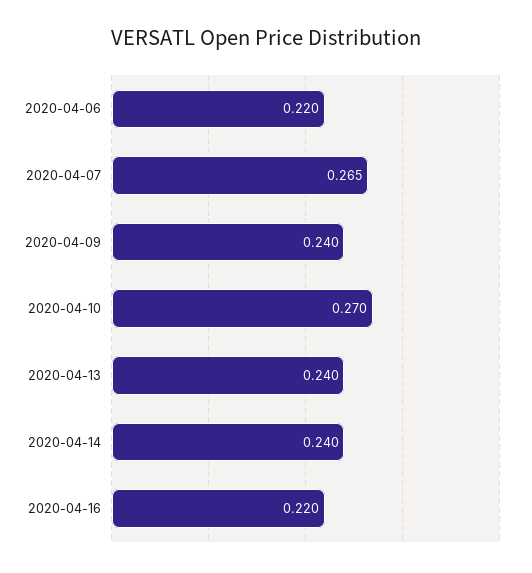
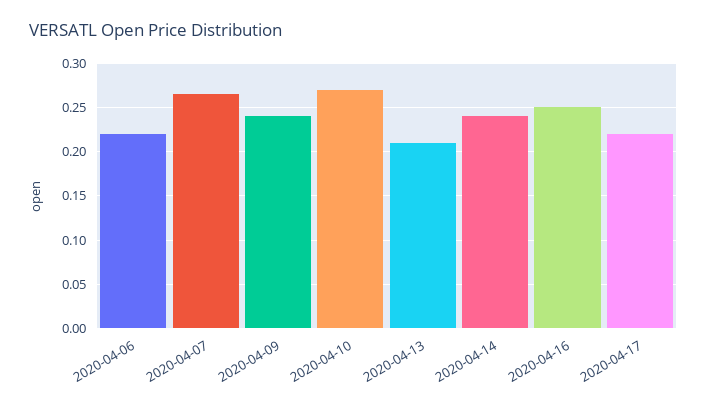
2020-04-13: 0.24 -> 0.21
2020-04-16: 0.22 -> 0.25
2020-04-17: none -> 0.22

